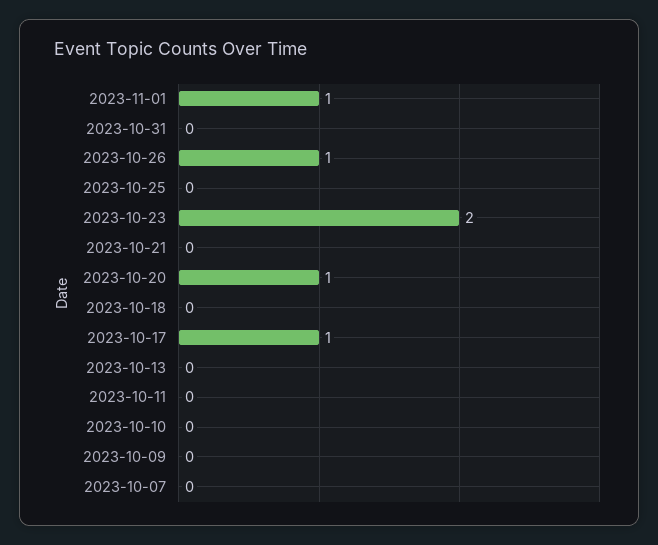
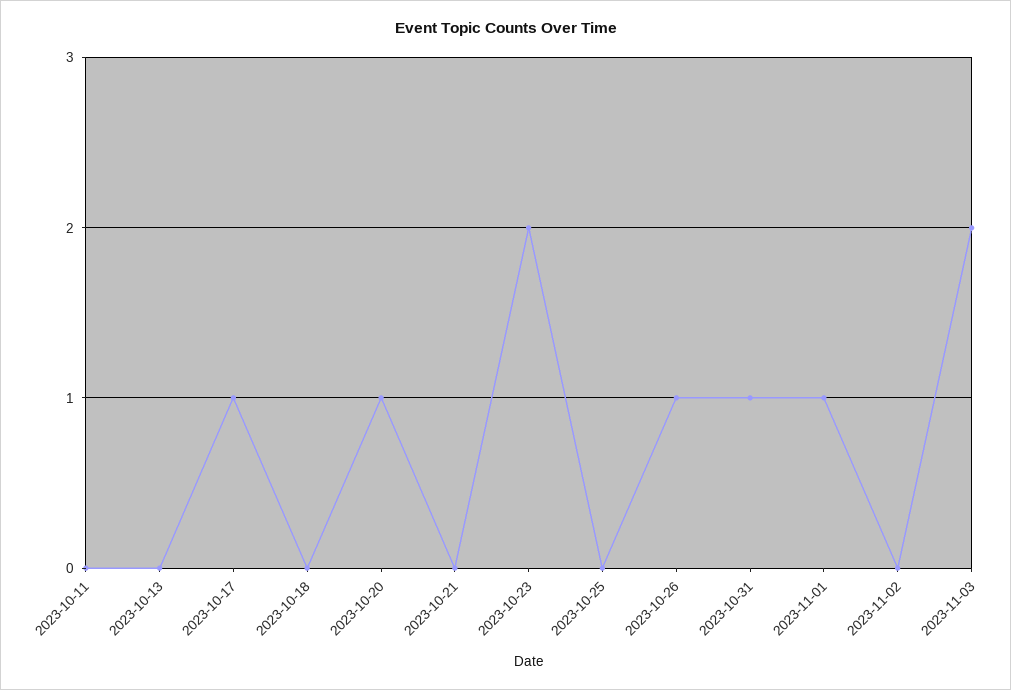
2023-10-31: 0 -> 1
2023-10-10: 0 -> none
2023-10-09: 0 -> none
2023-10-07: 0 -> none
2023-11-02: none -> 0
2023-11-03: none -> 2

